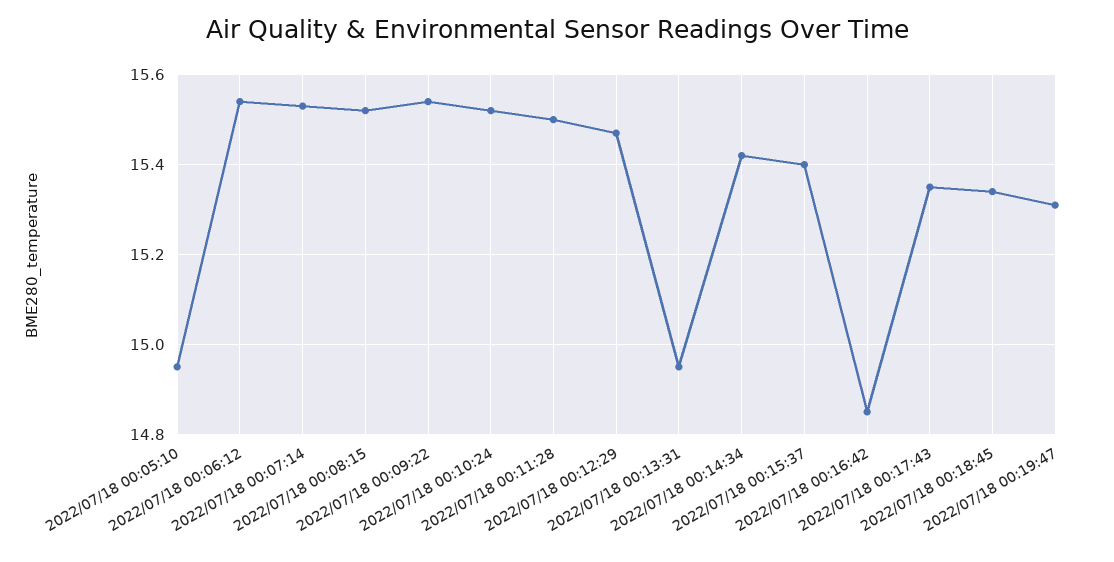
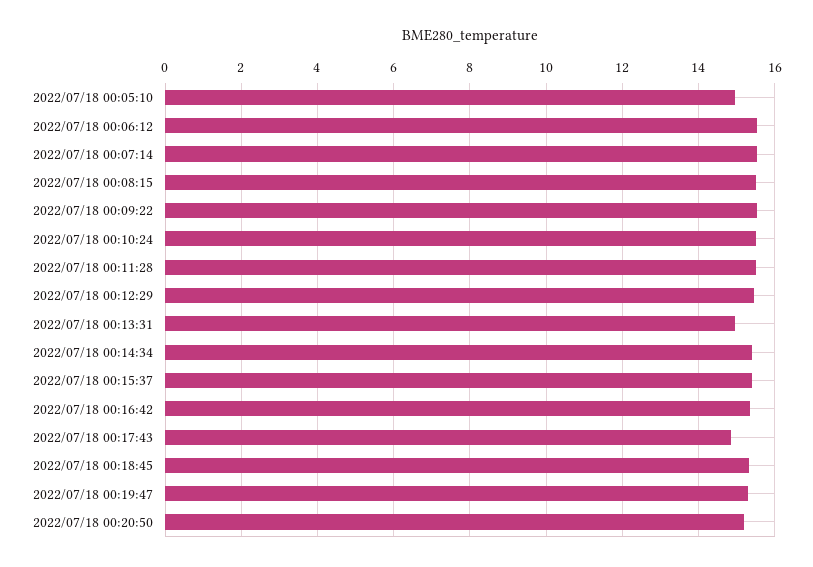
2022/07/18 00:16:42: 14.85 -> 15.4
2022/07/18 00:17:43: 15.35 -> 14.8
2022/07/18 00:20:50: none -> 15.2

